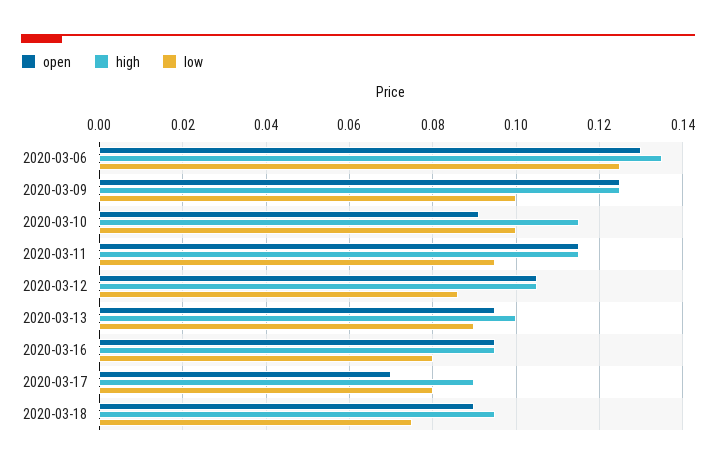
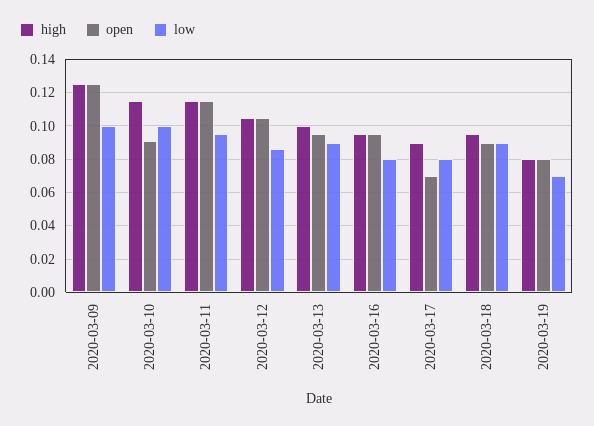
open, 2020-03-06: 0.13 -> none
high, 2020-03-06: 0.135 -> none
low, 2020-03-06: 0.125 -> none
low, 2020-03-18: 0.075 -> 0.09
high, 2020-03-19: none -> 0.08
open, 2020-03-19: none -> 0.08
low, 2020-03-19: none -> 0.07

